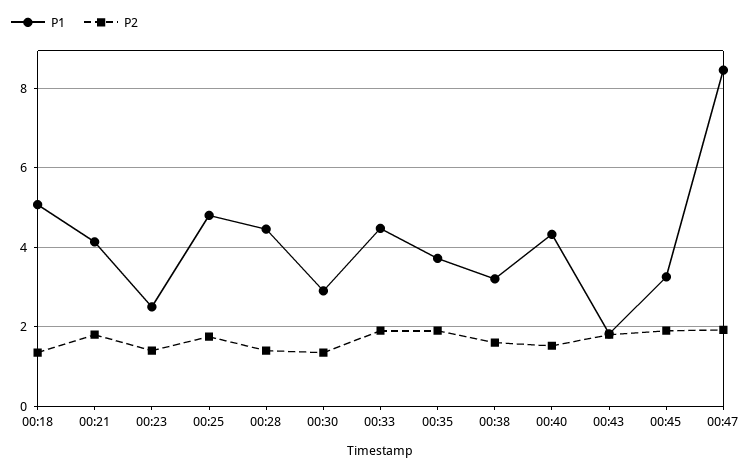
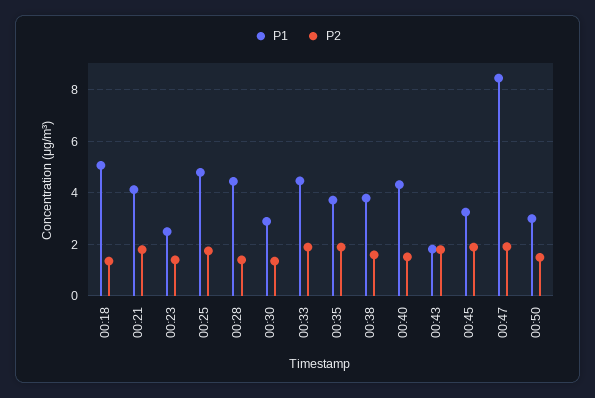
P1, 00:38: 3.2 -> 3.75
P1, 00:50: none -> 3
P2, 00:50: none -> 1.5

